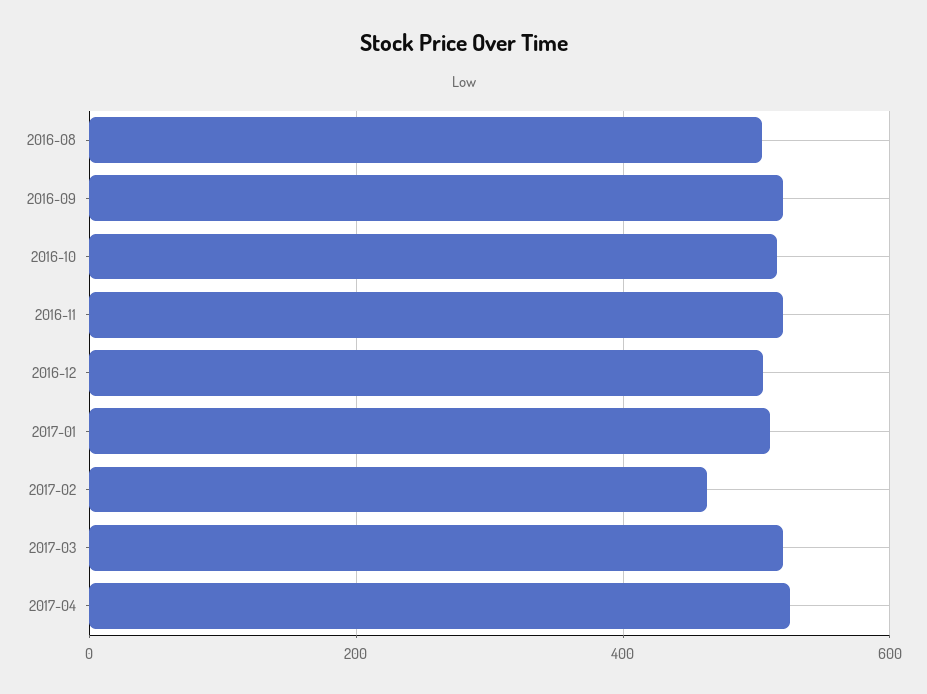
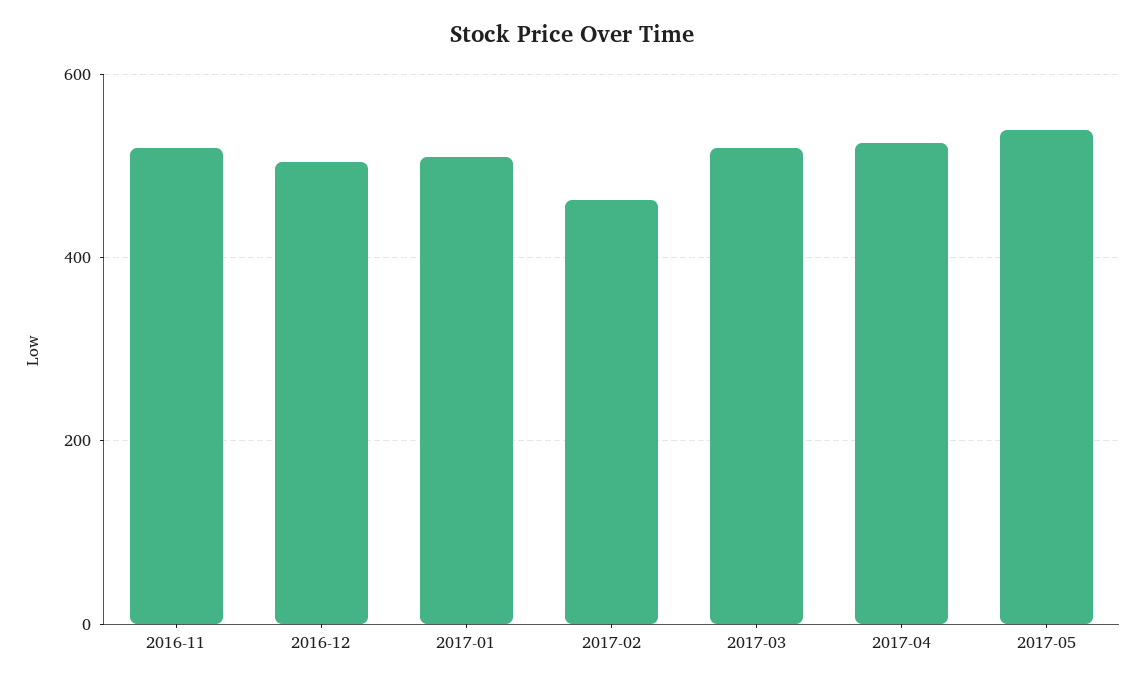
2016-08: 500 -> none
2016-09: 520 -> none
2016-10: 520 -> none
2017-05: none -> 540

